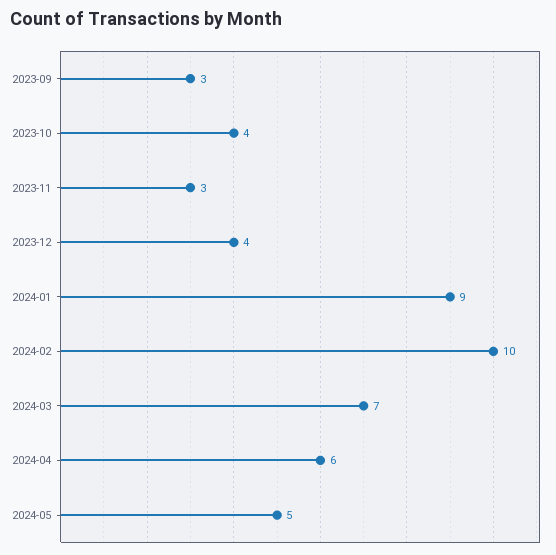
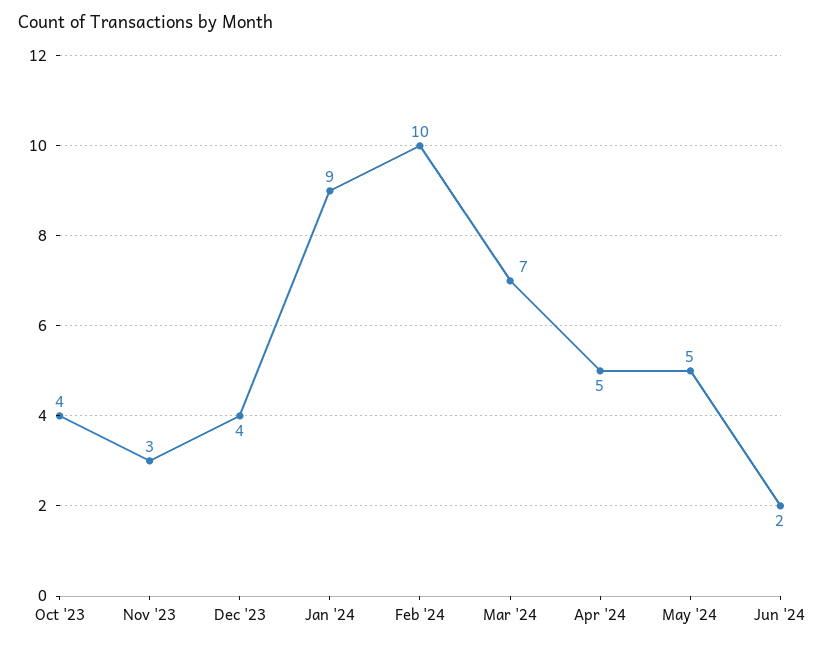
2023-09: 3 -> none
2024-04: 6 -> 5
Jun '24: none -> 2

